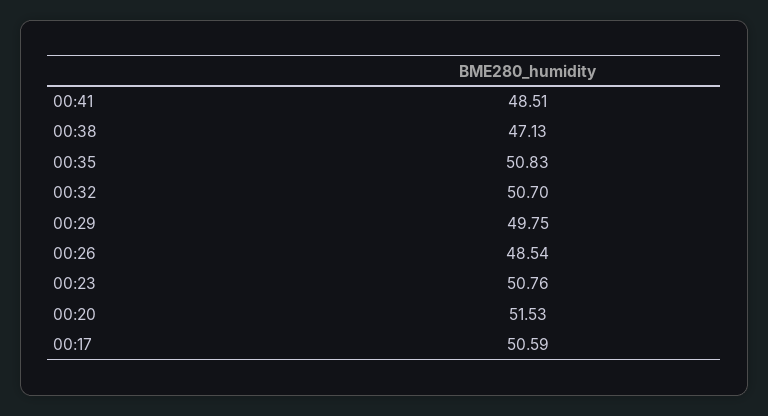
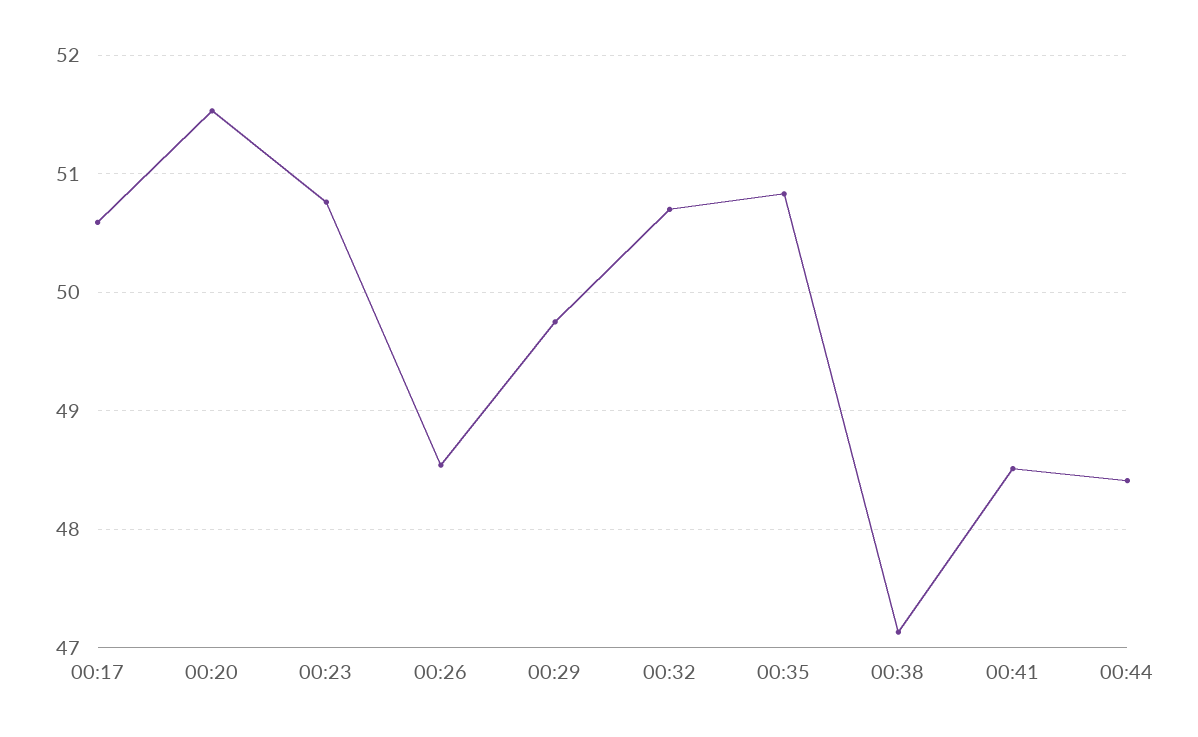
00:44: none -> 48.4

